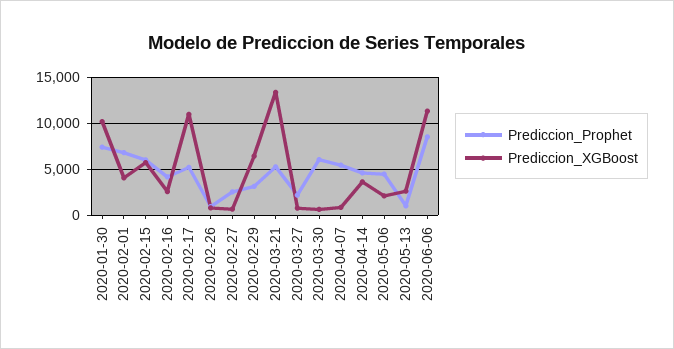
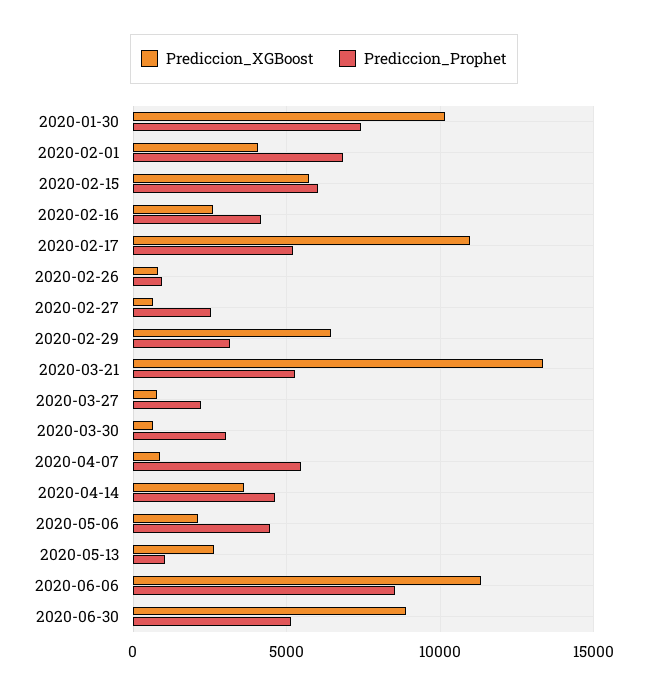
Prediccion_Prophet, 2020-03-30: 6000 -> 3000
Prediccion_XGBoost, 2020-06-30: none -> 9000
Prediccion_Prophet, 2020-06-30: none -> 5000

